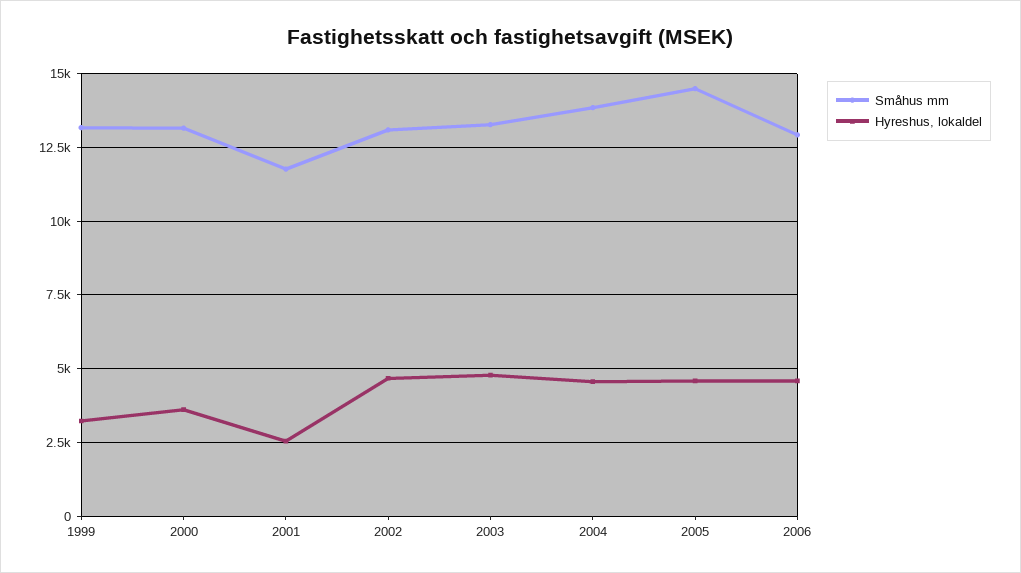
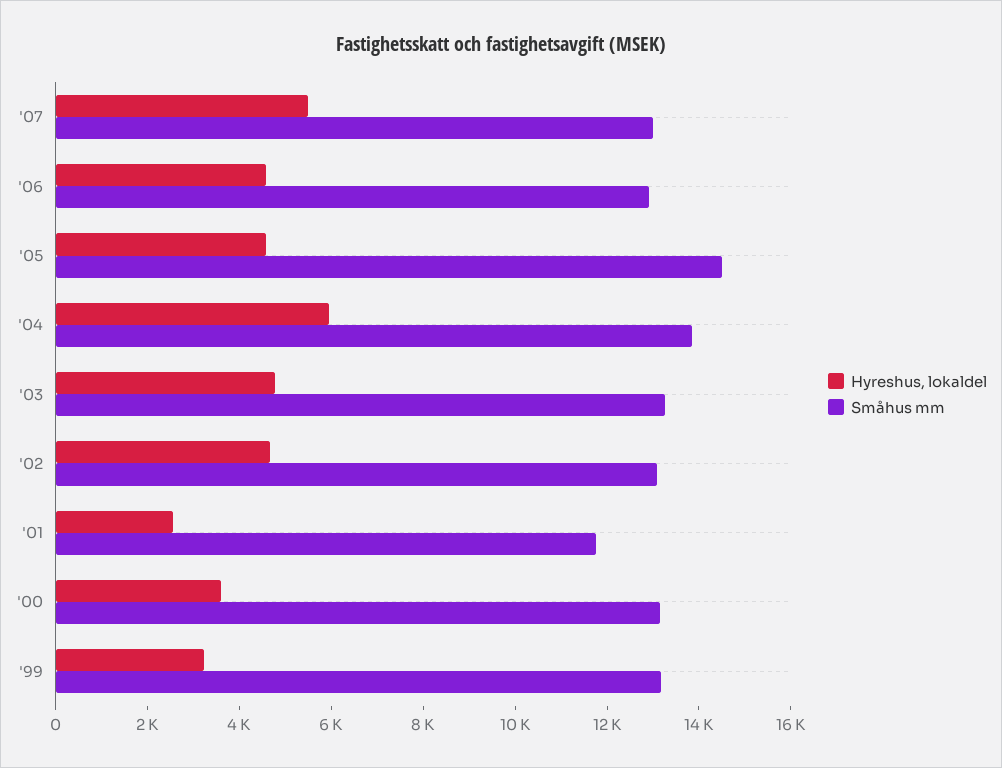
Hyreshus, lokaldel, 2004: 4500 -> 6000
Hyreshus, lokaldel, '07: none -> 5500
Småhus mm, '07: none -> 13000

